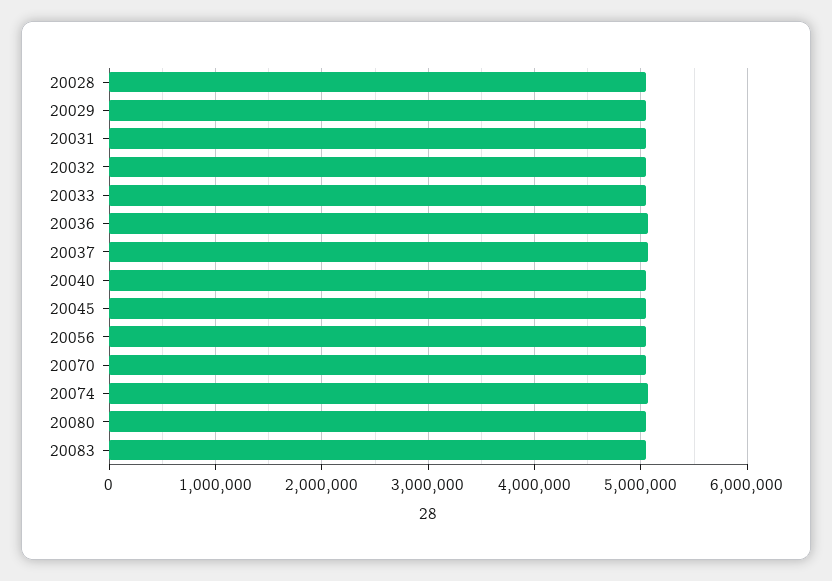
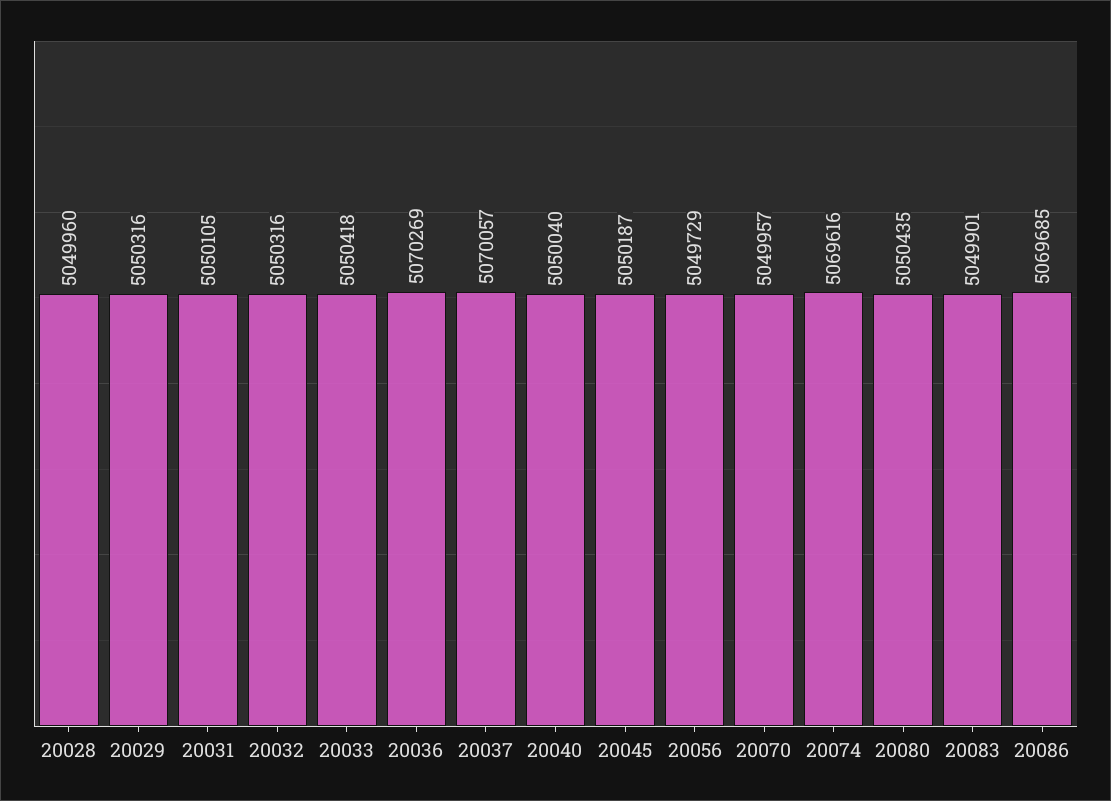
20086: none -> 5069685

